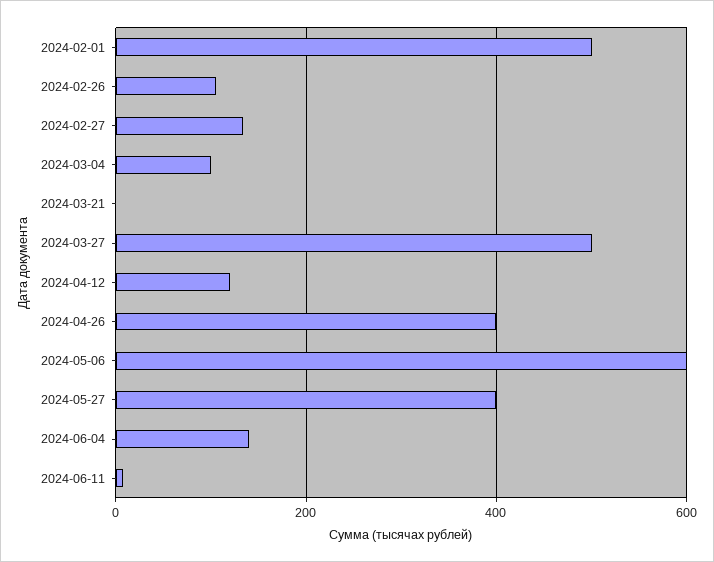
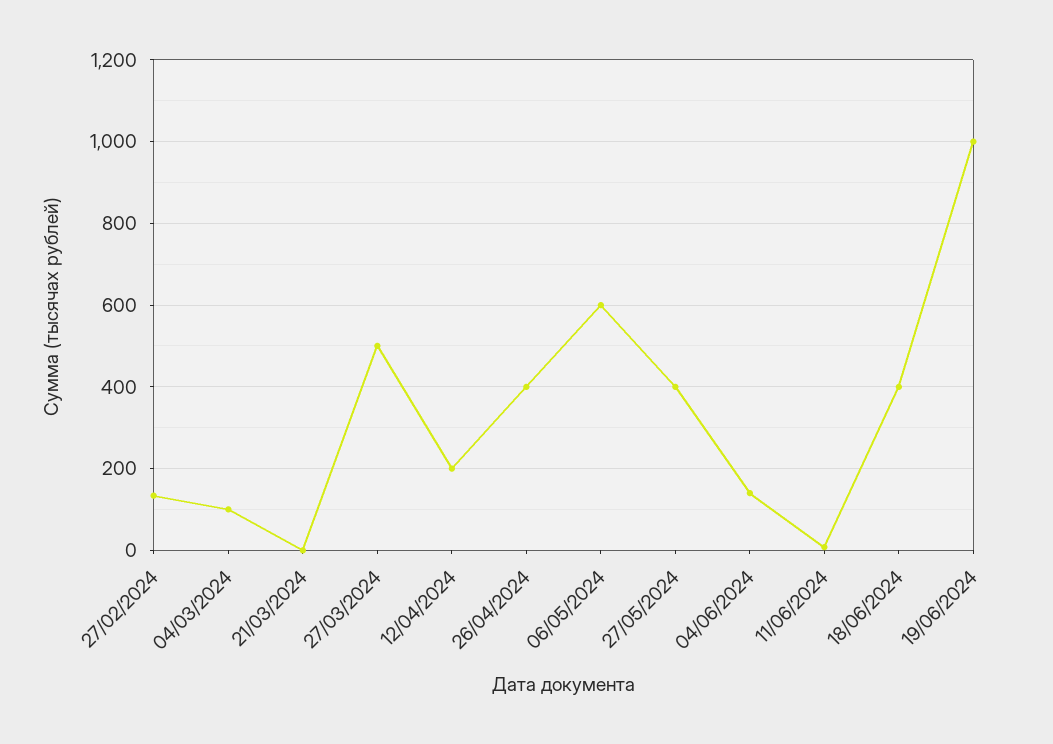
2024-02-01: 500 -> none
2024-02-26: 100 -> none
2024-04-12: 120 -> 200
18/06/2024: none -> 400
19/06/2024: none -> 1000

